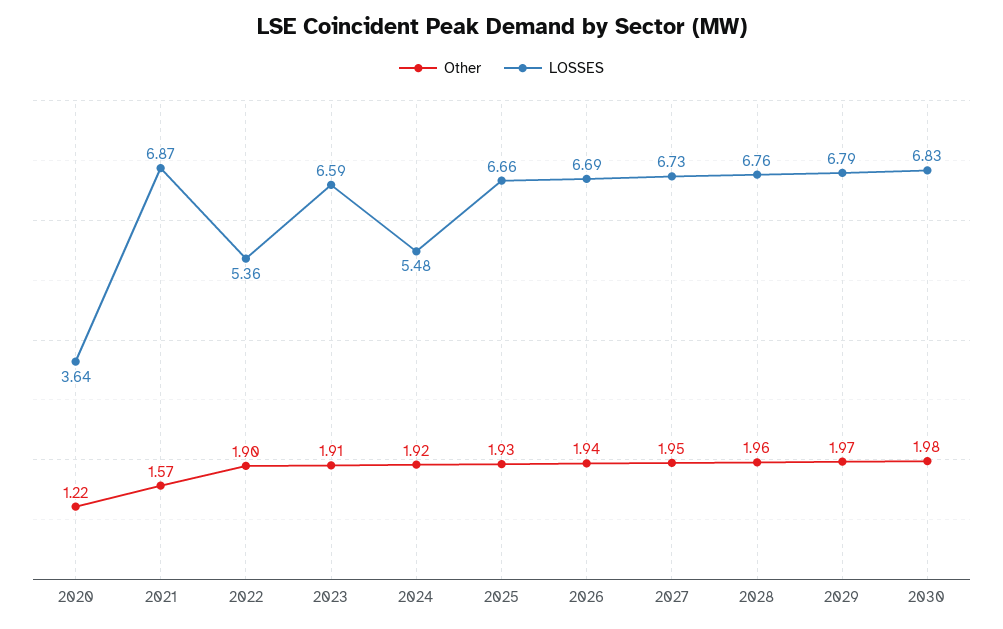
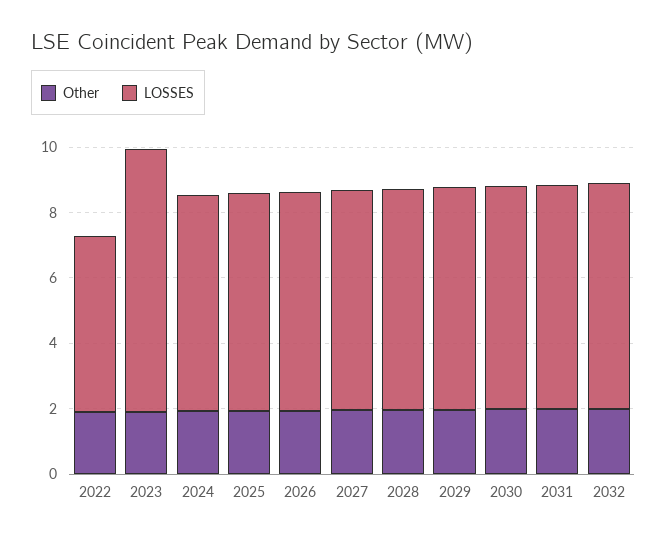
Other, 2020: 1.22 -> none
LOSSES, 2020: 3.64 -> none
Other, 2021: 1.57 -> none
LOSSES, 2021: 6.87 -> none
LOSSES, 2023: 6.59 -> 8
LOSSES, 2024: 5.48 -> 6.5
Other, 2031: none -> 2
LOSSES, 2031: none -> 7
Other, 2032: none -> 2
LOSSES, 2032: none -> 7

